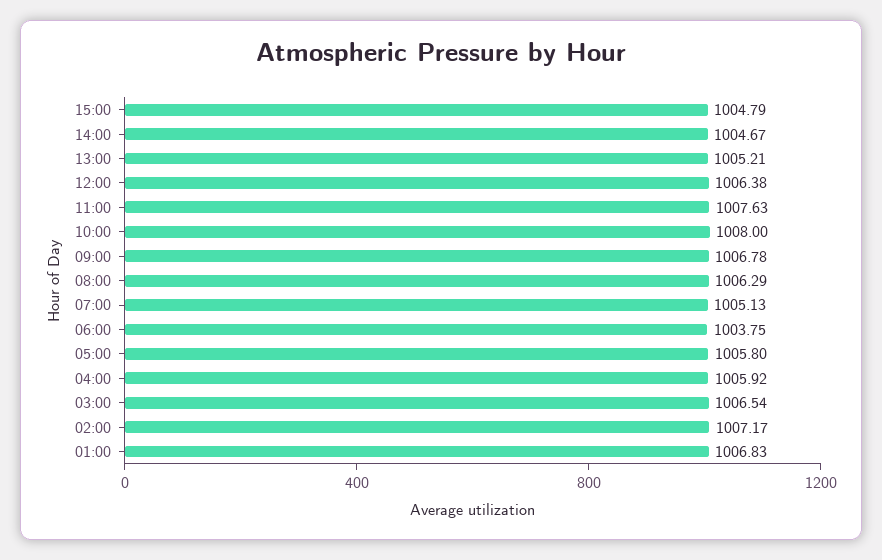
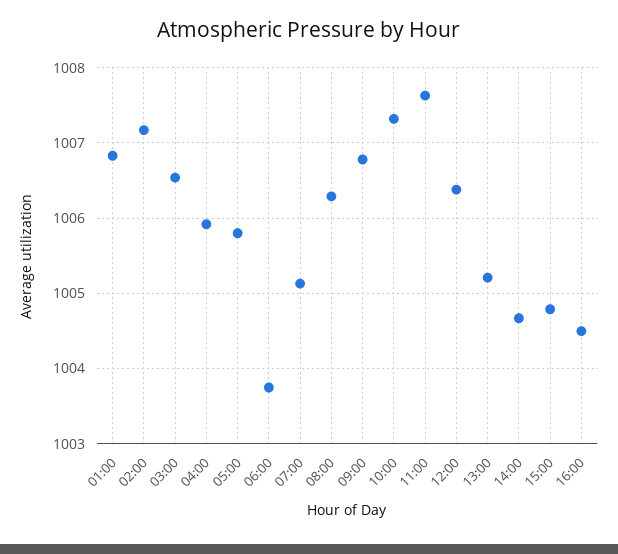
10:00: 1008 -> 1007.3
16:00: none -> 1004.5

